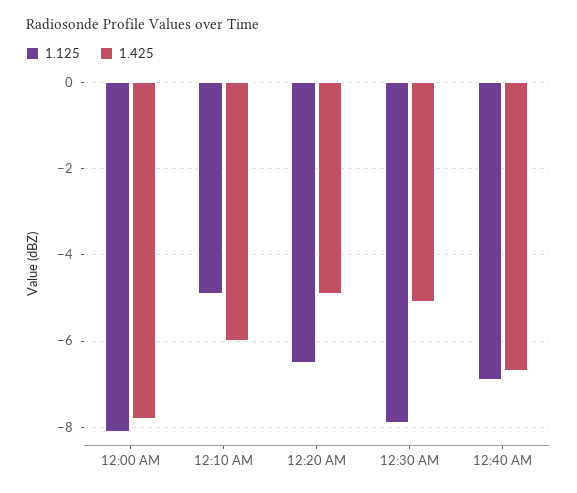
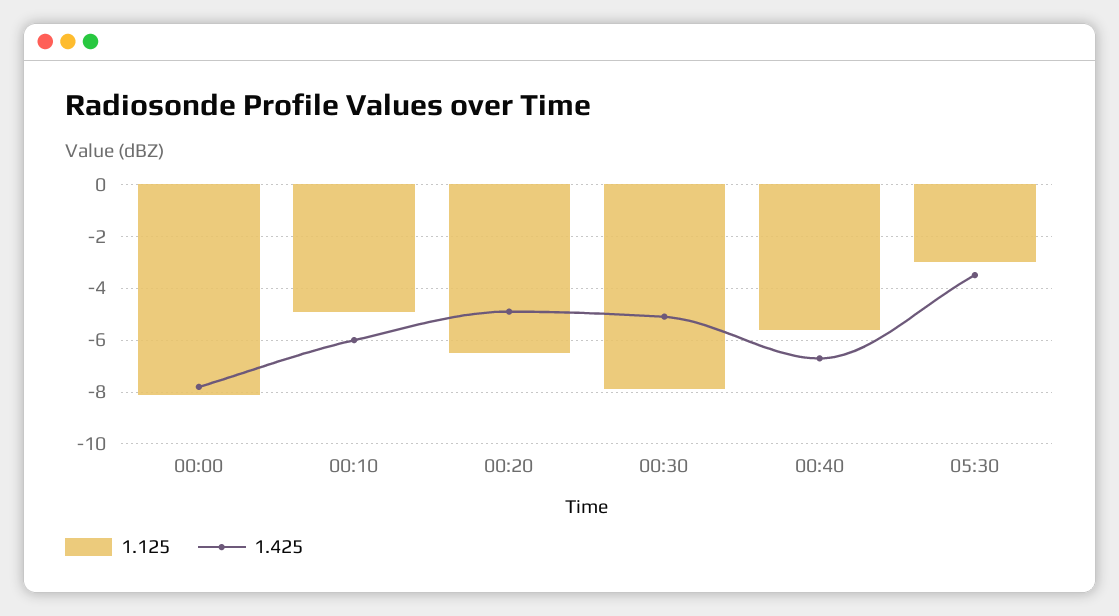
1.125, 12:40 AM: -7 -> -5.5
1.125, 05:30: none -> -3
1.425, 05:30: none -> -3.5

